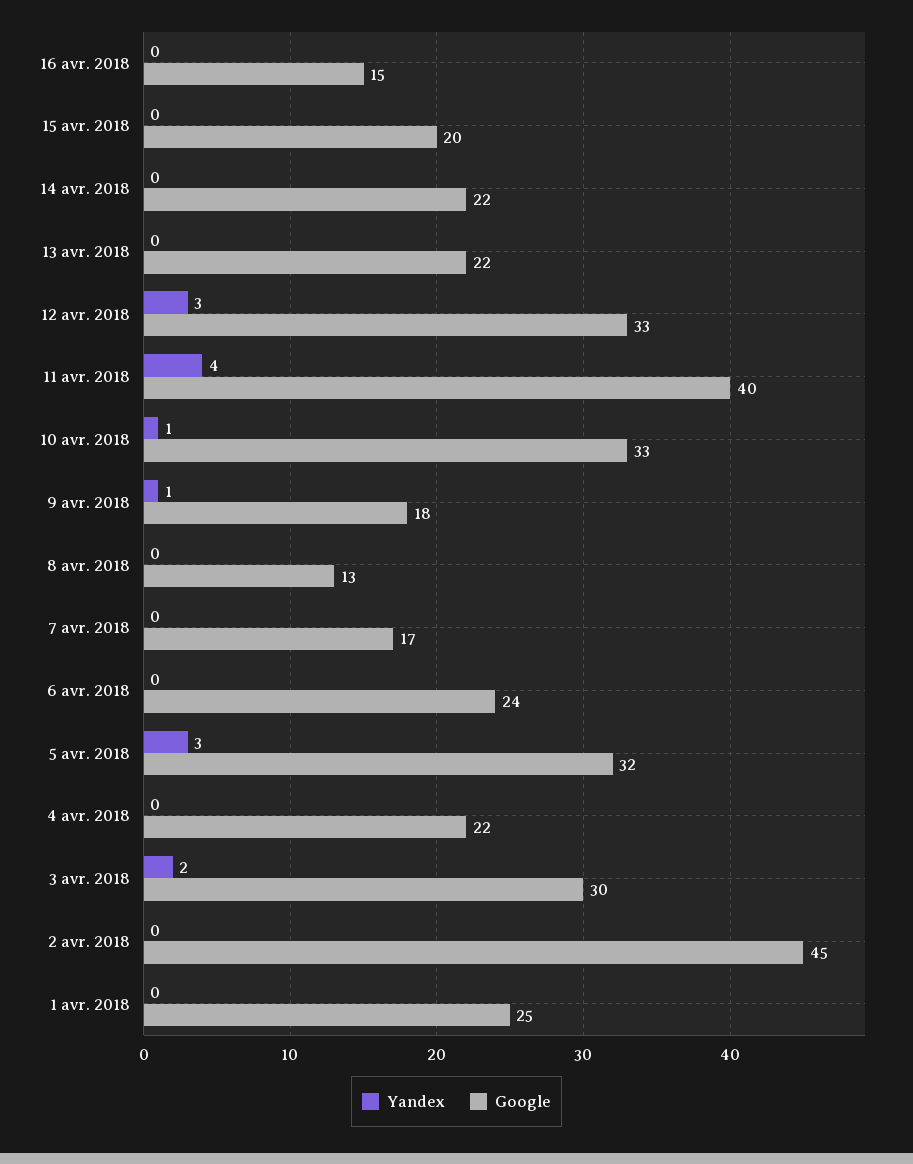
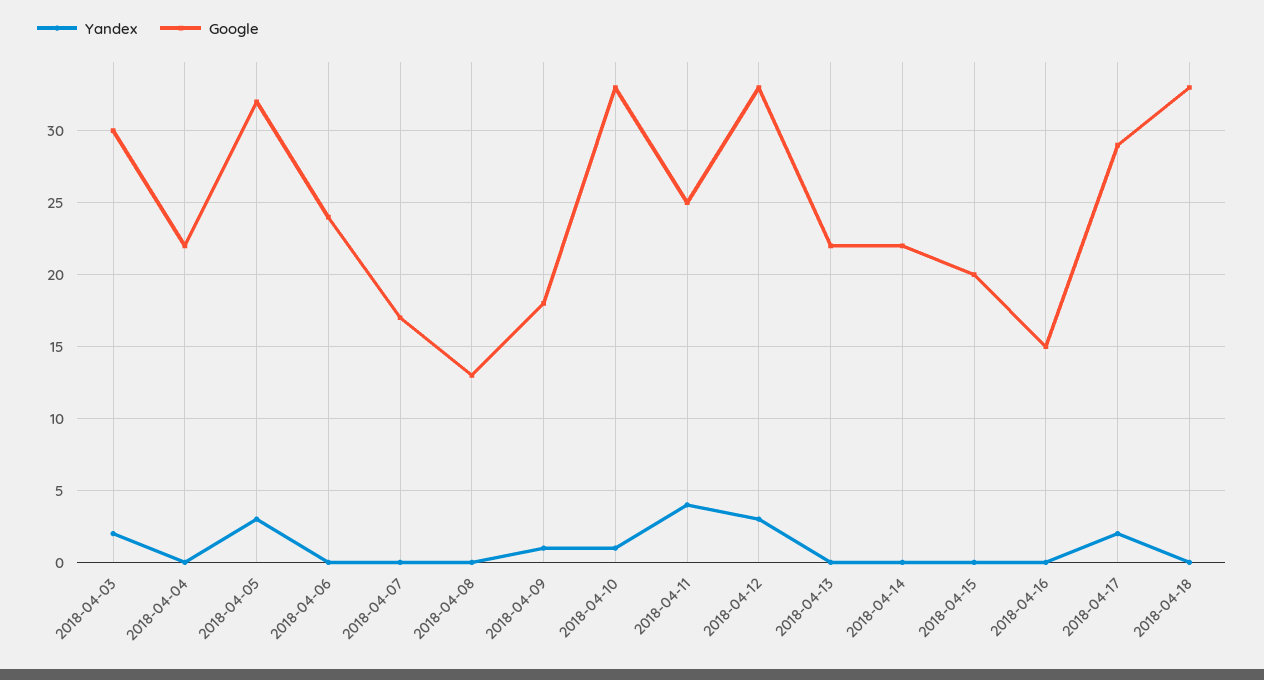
Google, 11 avr. 2018: 40 -> 25
Yandex, 2 avr. 2018: 0 -> none
Google, 2 avr. 2018: 45 -> none
Yandex, 1 avr. 2018: 0 -> none
Google, 1 avr. 2018: 25 -> none
Yandex, 2018-04-17: none -> 2
Google, 2018-04-17: none -> 29
Yandex, 2018-04-18: none -> 0
Google, 2018-04-18: none -> 33

